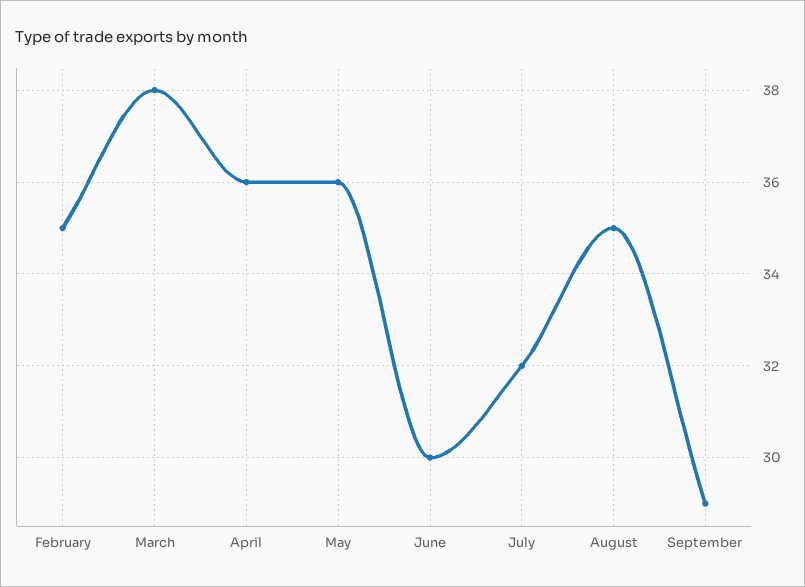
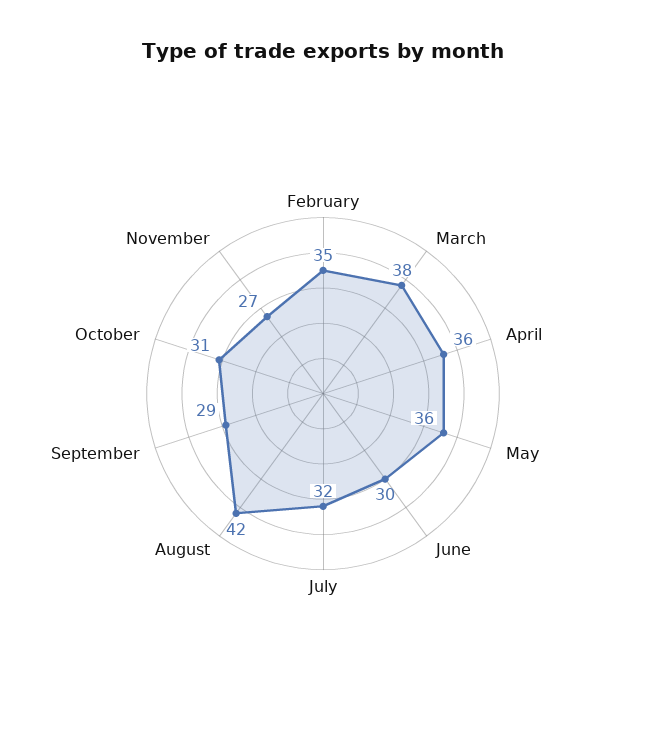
August: 35 -> 42
October: none -> 31
November: none -> 27

